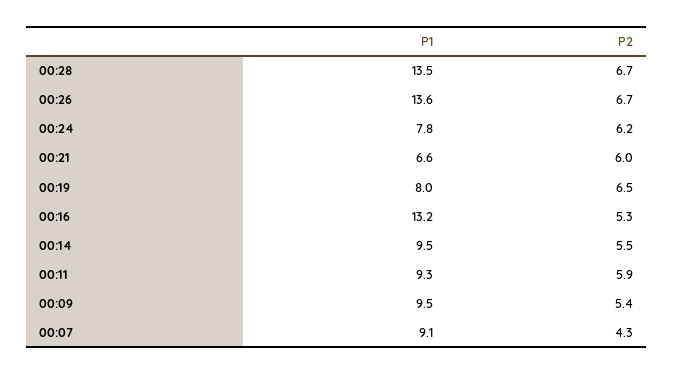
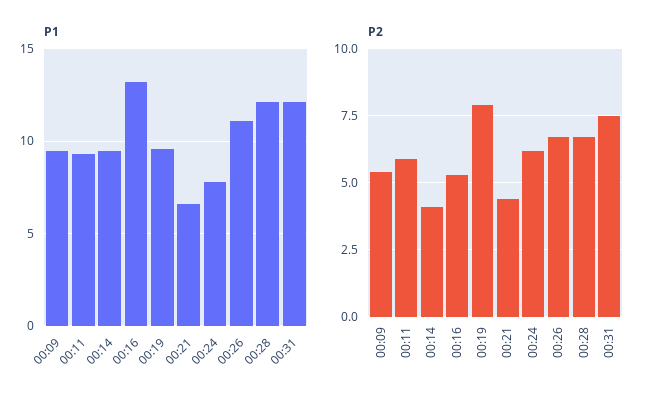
P1, 00:28: 13.5 -> 12
P1, 00:26: 13.6 -> 11
P2, 00:21: 6 -> 4.5
P1, 00:19: 8 -> 9.5
P2, 00:19: 6.5 -> 8
P2, 00:14: 5.5 -> 4
P1, 00:07: 9.1 -> none
P2, 00:07: 4.3 -> none
P1, 00:31: none -> 12
P2, 00:31: none -> 7.5

